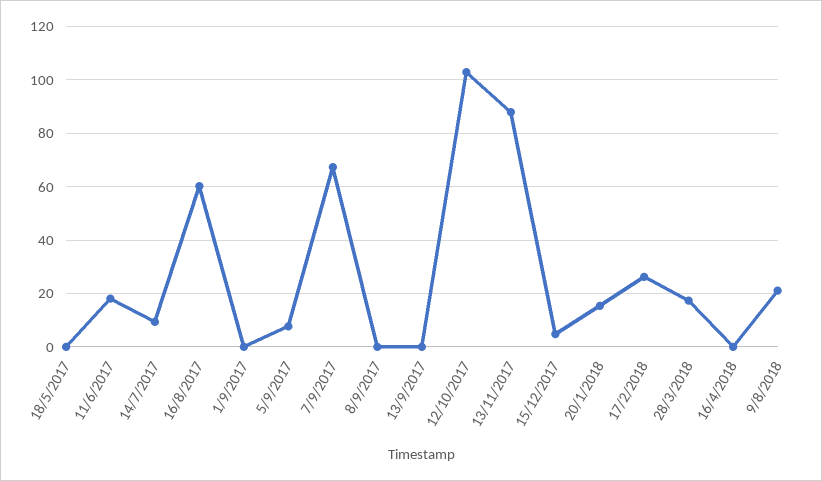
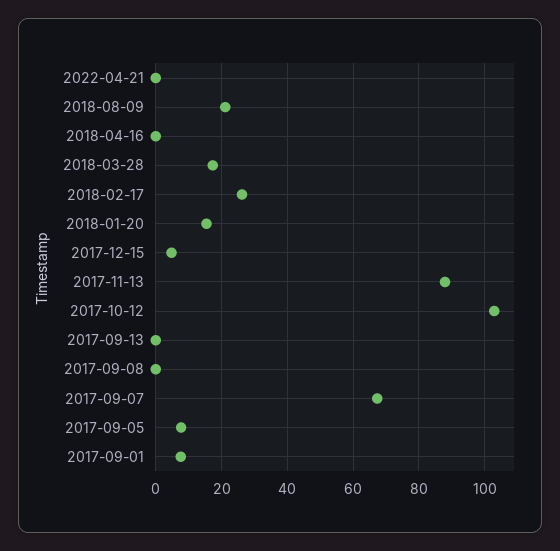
18/5/2017: 0 -> none
11/6/2017: 17.5 -> none
14/7/2017: 10 -> none
16/8/2017: 60 -> none
1/9/2017: 0 -> 8
2022-04-21: none -> 0

